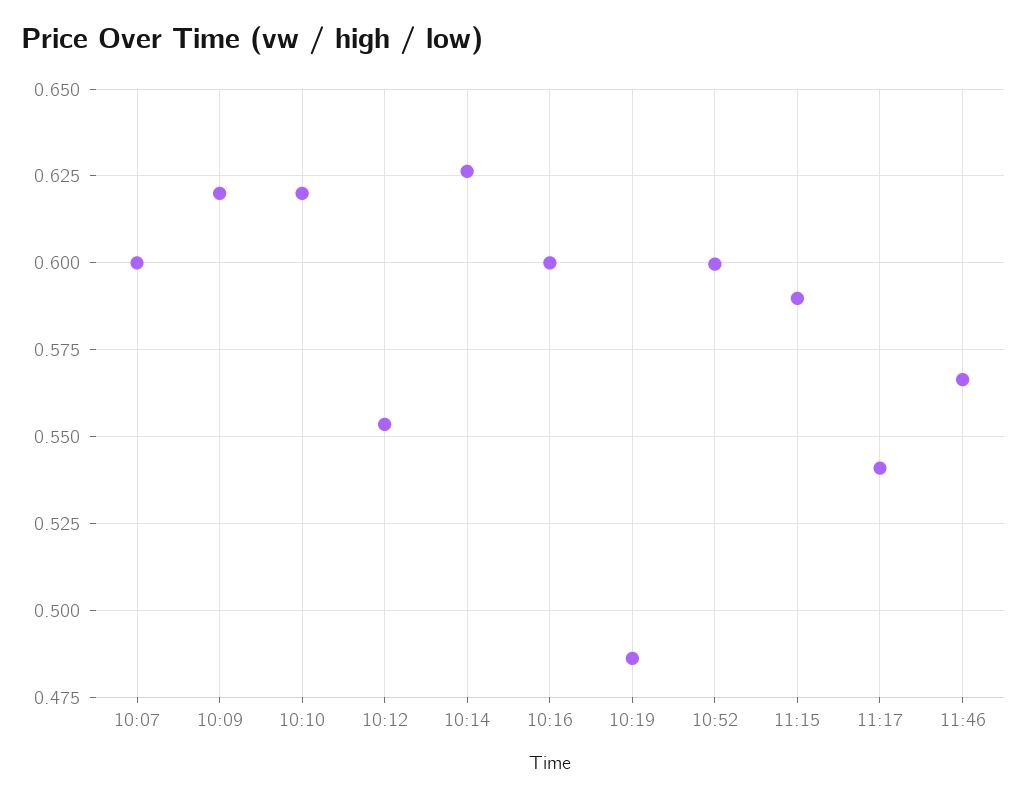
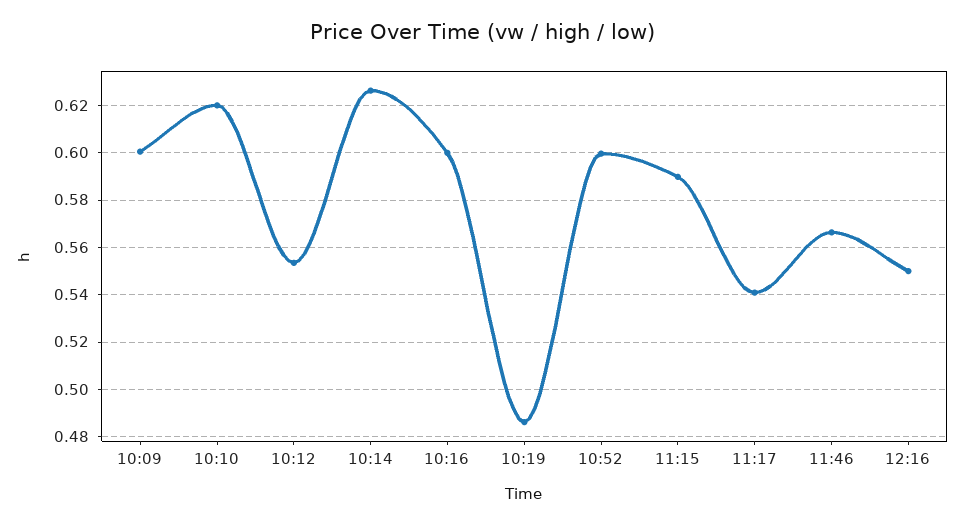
10:07: 0.6 -> none
10:09: 0.62 -> 0.6
12:16: none -> 0.55

